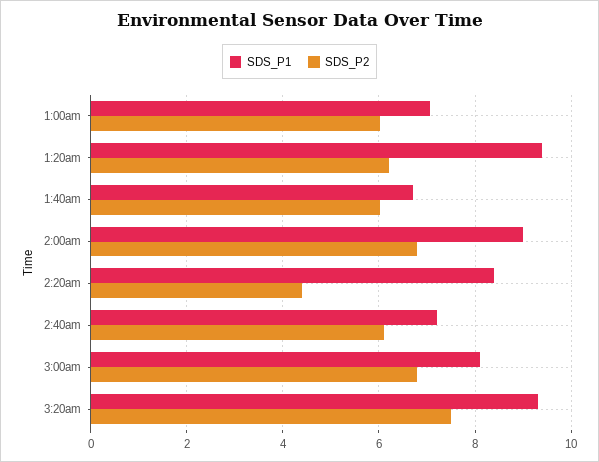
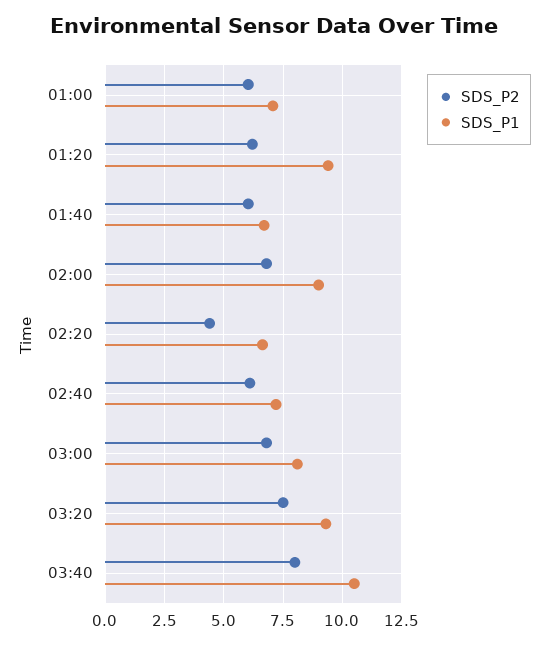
SDS_P1, 2:20am: 8.4 -> 6.5
SDS_P2, 03:40: none -> 8
SDS_P1, 03:40: none -> 10.5

